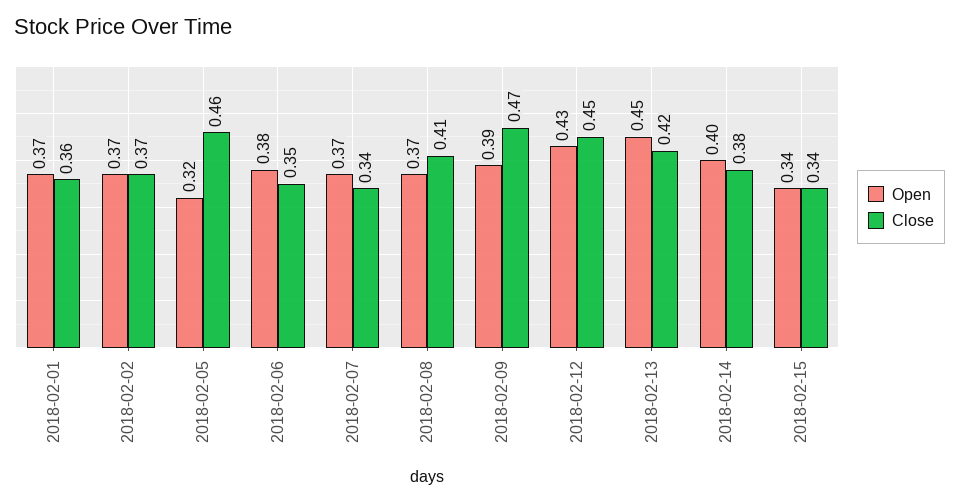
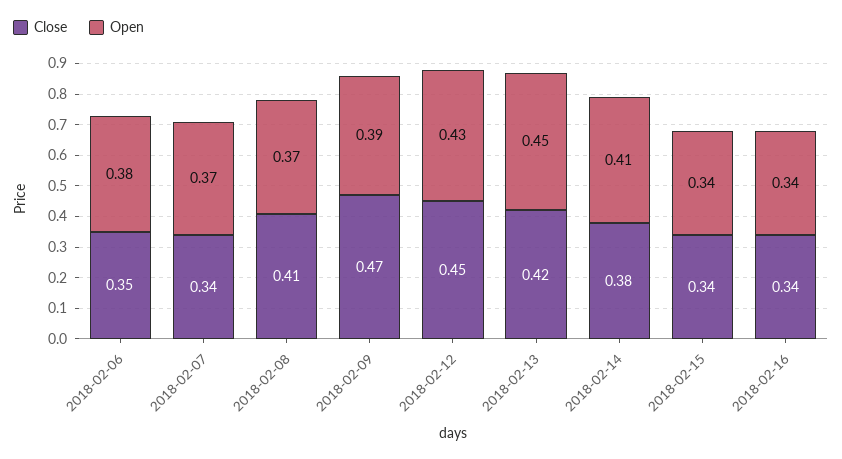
Open, 2018-02-01: 0.37 -> none
Close, 2018-02-01: 0.36 -> none
Open, 2018-02-02: 0.37 -> none
Close, 2018-02-02: 0.37 -> none
Open, 2018-02-05: 0.32 -> none
Close, 2018-02-05: 0.46 -> none
Open, 2018-02-14: 0.4 -> 0.41
Close, 2018-02-16: none -> 0.34
Open, 2018-02-16: none -> 0.34

